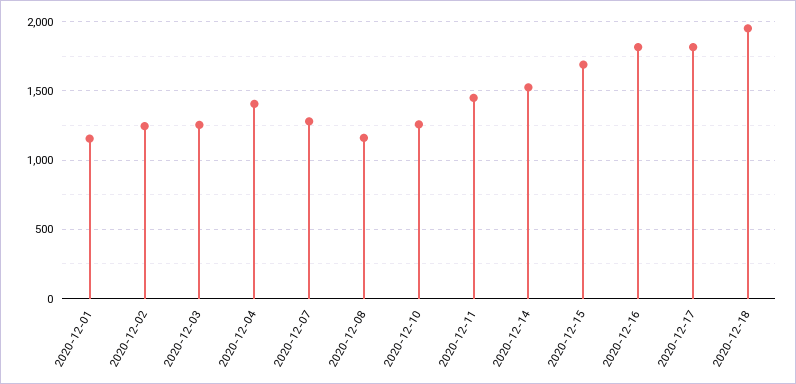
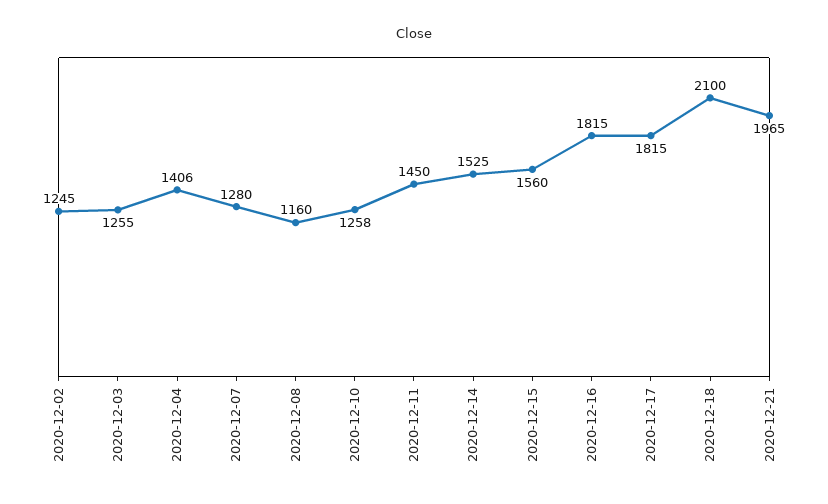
2020-12-01: 1150 -> none
2020-12-15: 1700 -> 1560
2020-12-18: 1950 -> 2100
2020-12-21: none -> 1965

